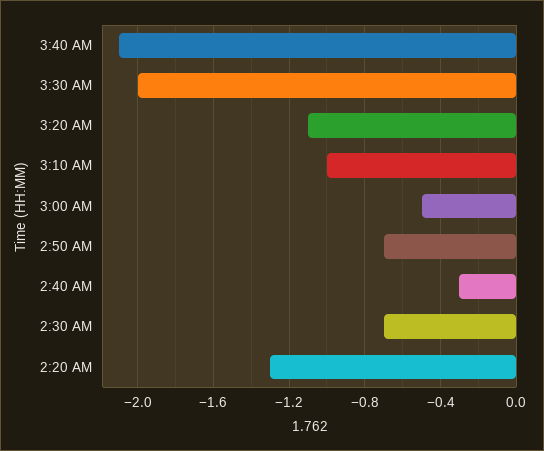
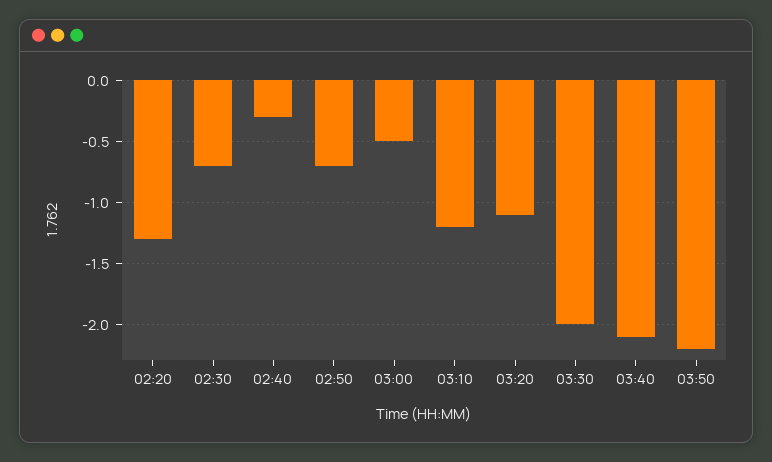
3:10 AM: -1 -> -1.2
03:50: none -> -2.2

